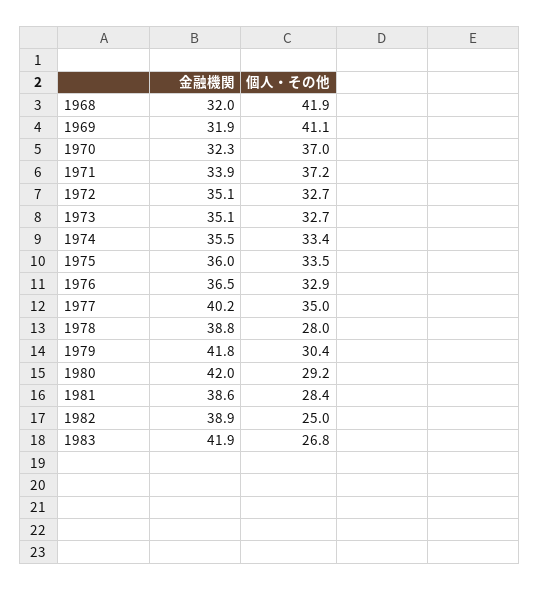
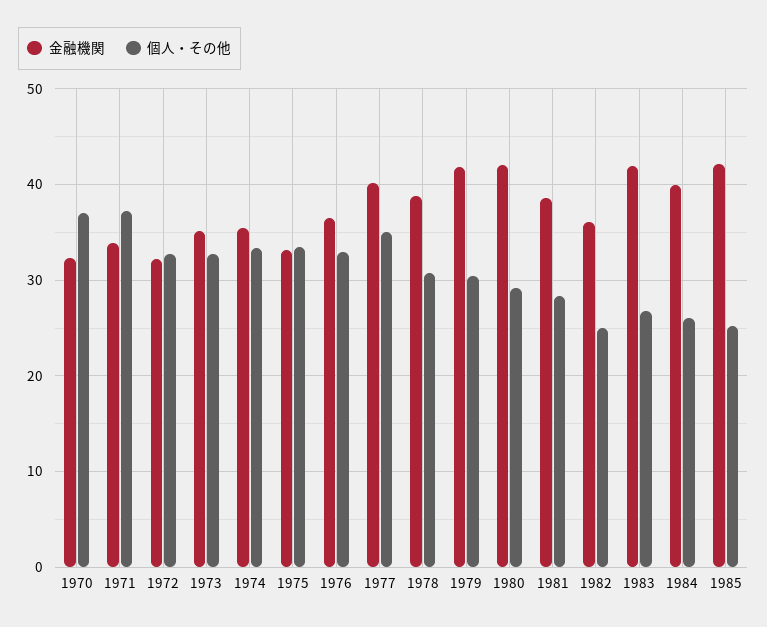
金融機関, 1968: 32 -> none
個人・その他, 1968: 41.9 -> none
金融機関, 1969: 31.9 -> none
個人・その他, 1969: 41.1 -> none
金融機関, 1972: 35.1 -> 32
金融機関, 1975: 36 -> 33
個人・その他, 1978: 28 -> 31
金融機関, 1982: 38.9 -> 36
金融機関, 1984: none -> 40
個人・その他, 1984: none -> 26
金融機関, 1985: none -> 42
個人・その他, 1985: none -> 25

